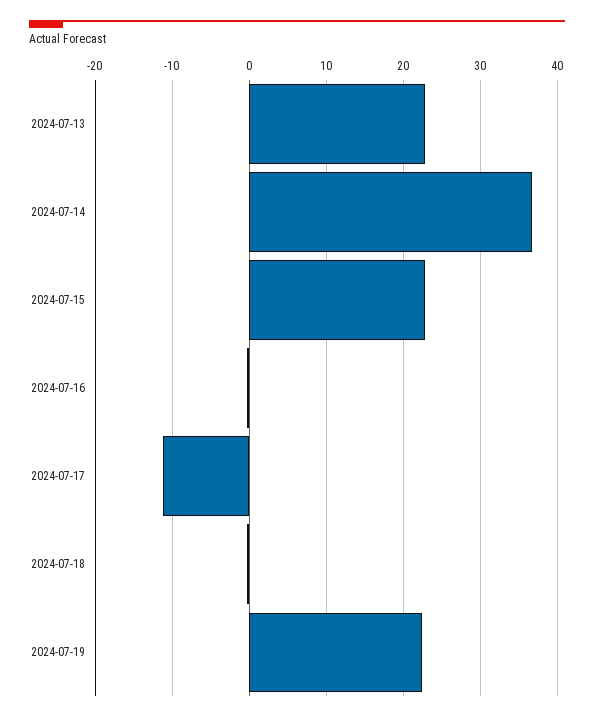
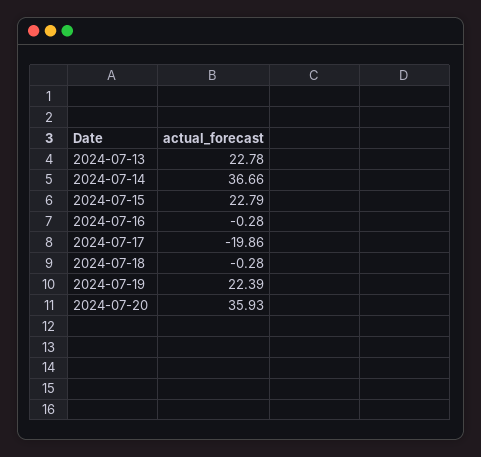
2024-07-17: -11 -> -19.86
2024-07-20: none -> 35.93

